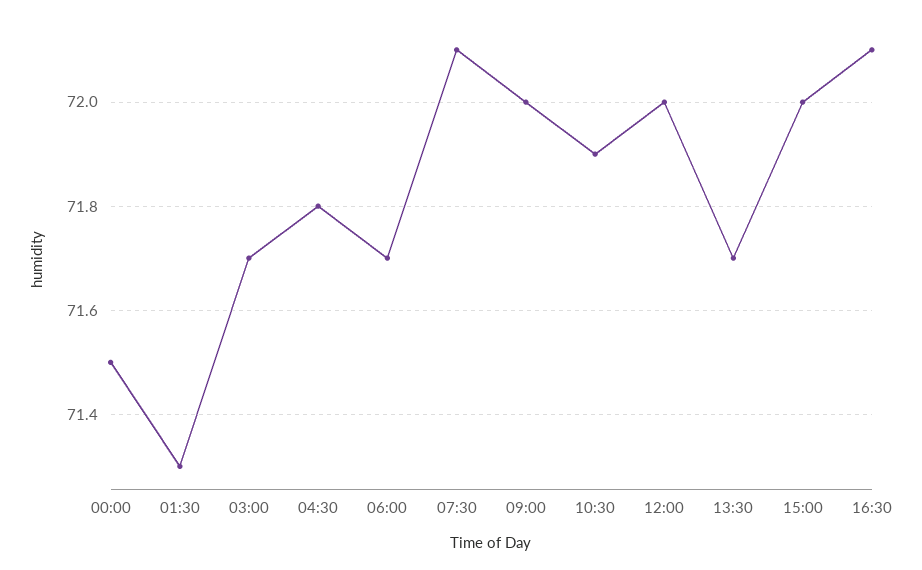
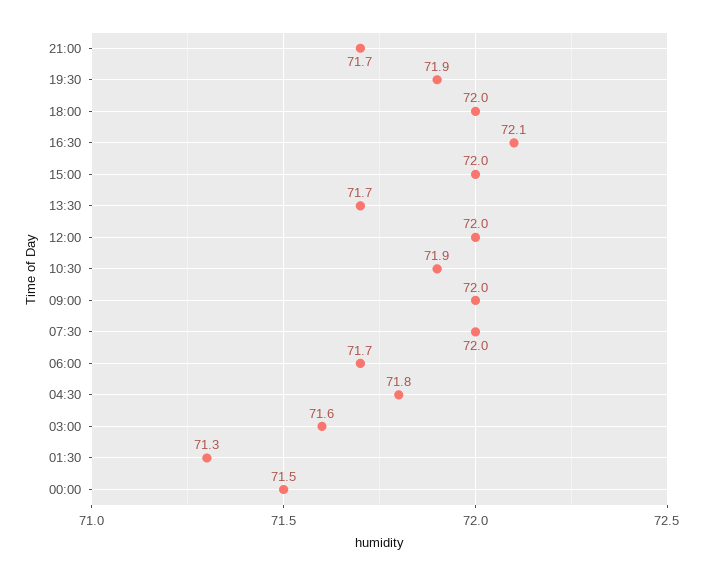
03:00: 71.7 -> 71.6
07:30: 72.1 -> 72
21:00: none -> 71.7
19:30: none -> 71.9
18:00: none -> 72

